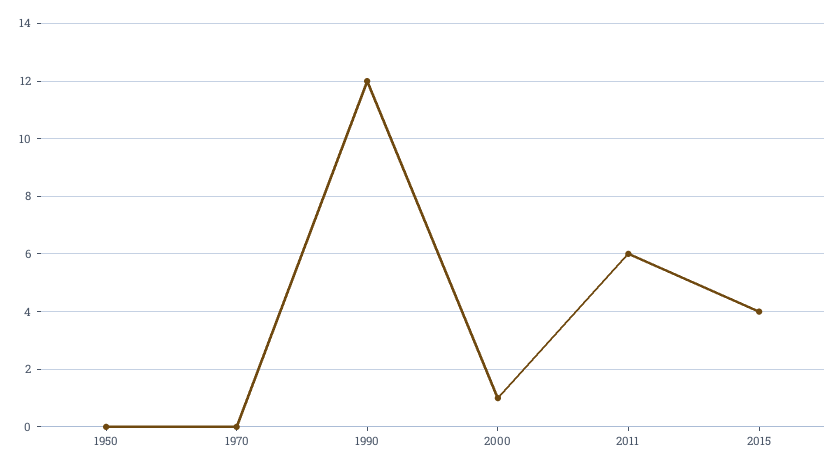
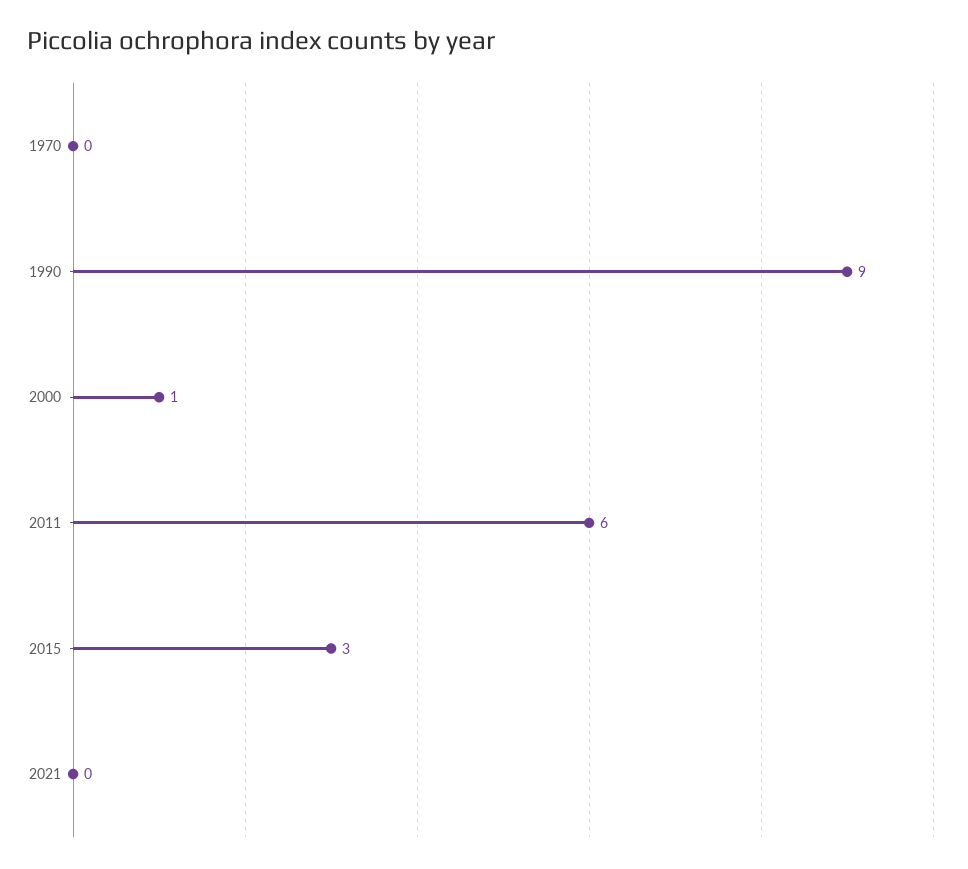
1950: 0 -> none
1990: 12 -> 9
2015: 4 -> 3
2021: none -> 0

